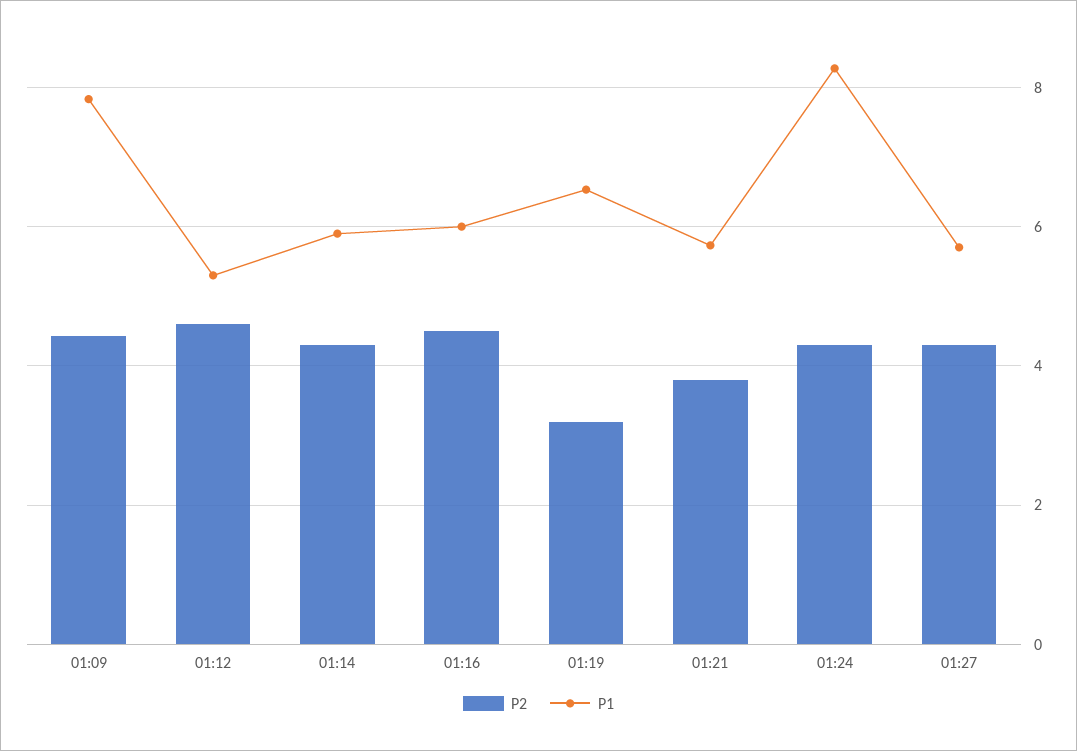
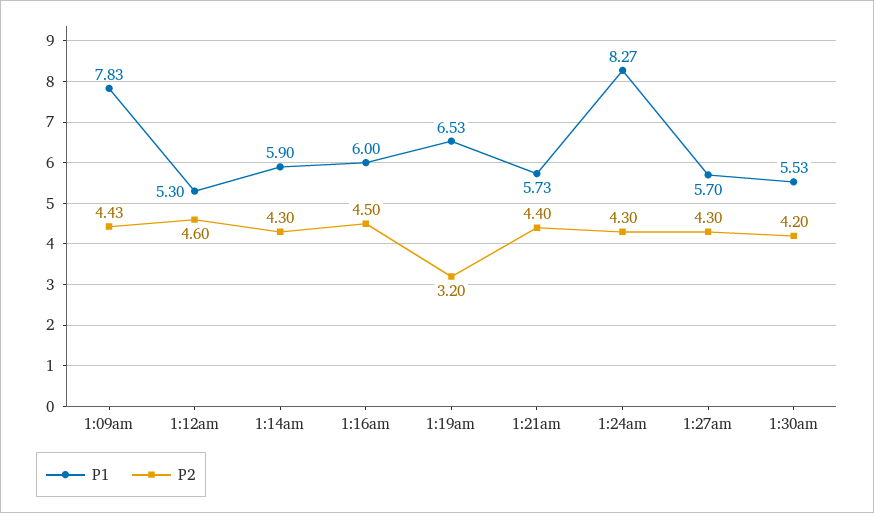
P2, 01:21: 3.8 -> 4.4
P1, 1:30am: none -> 5.53
P2, 1:30am: none -> 4.2

